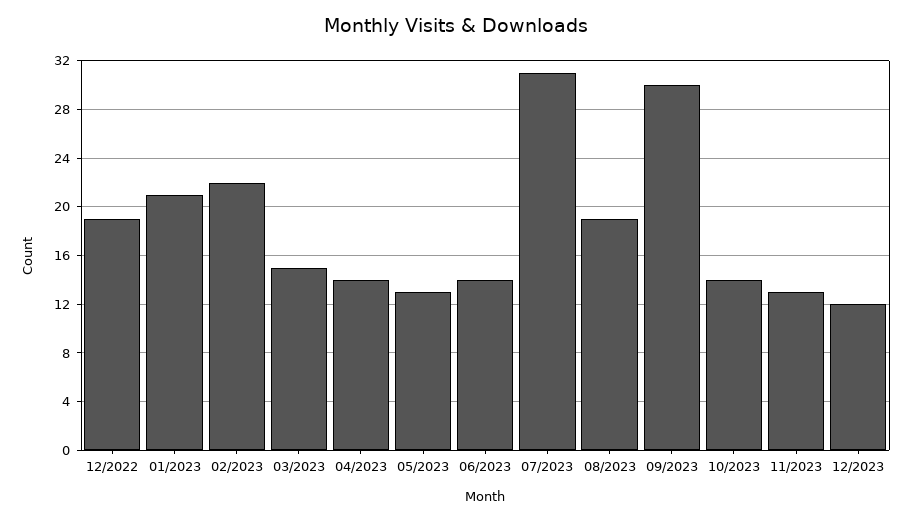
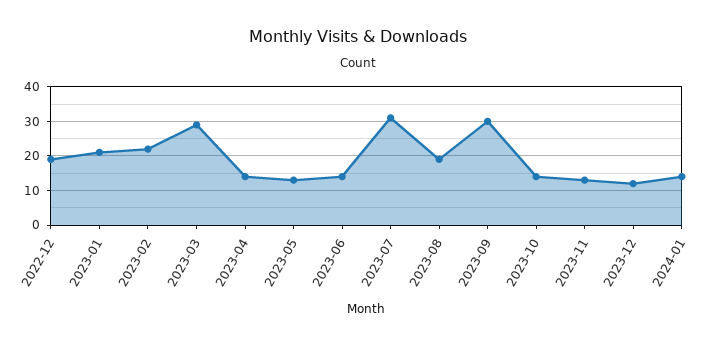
03/2023: 15 -> 30
2024-01: none -> 15

